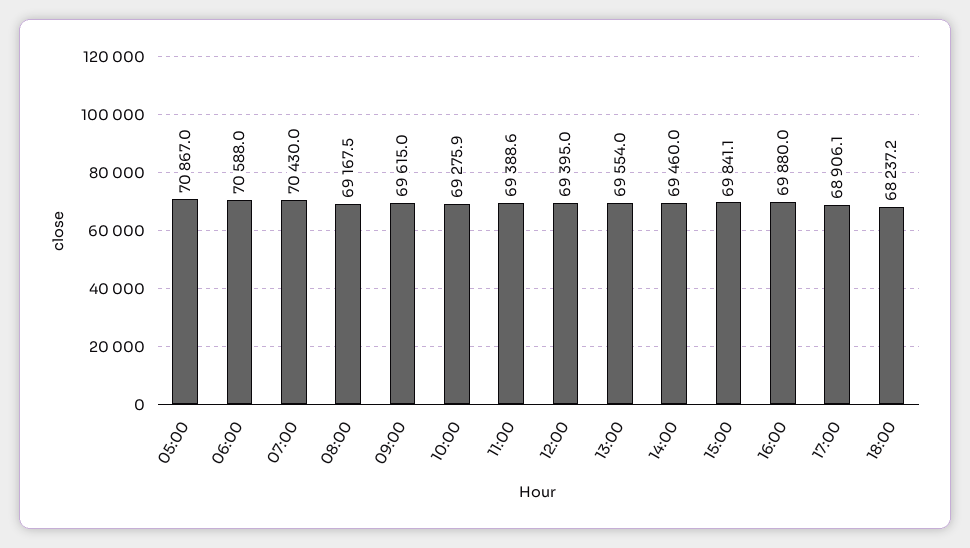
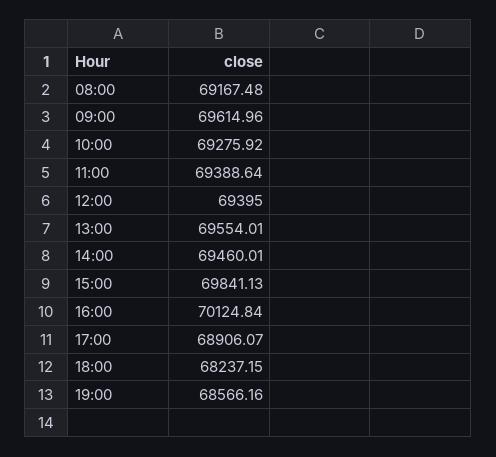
05:00: 70867 -> none
06:00: 70588 -> none
07:00: 70430 -> none
16:00: 69880 -> 70124.84
19:00: none -> 68566.16

